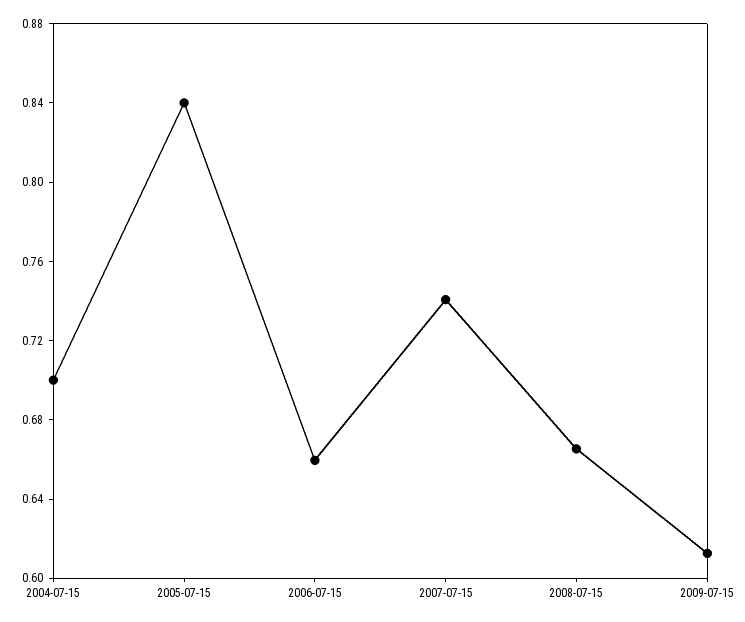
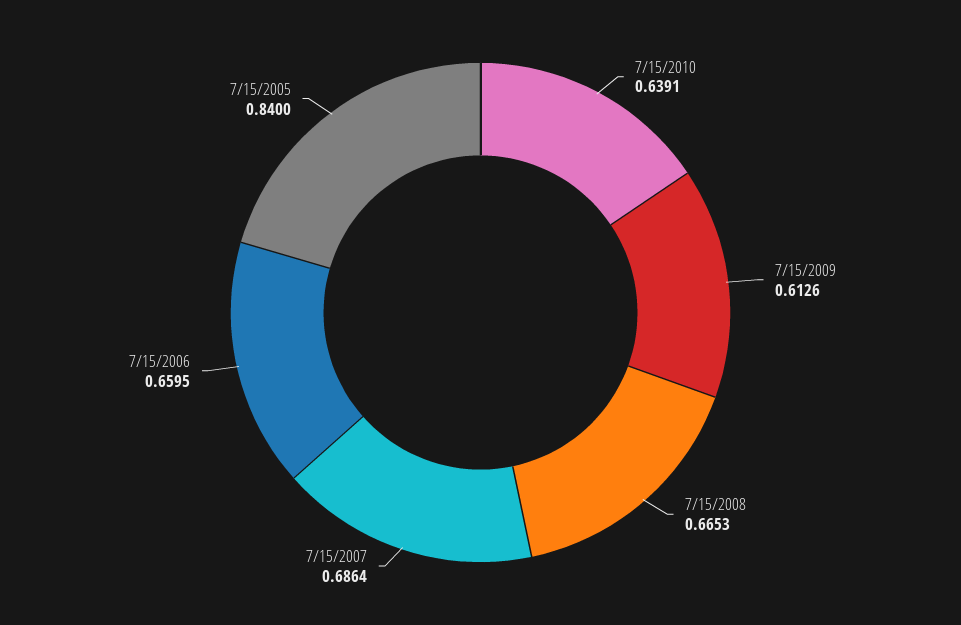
2004-07-15: 0.7 -> none
2007-07-15: 0.74 -> 0.6864
7/15/2010: none -> 0.6391

